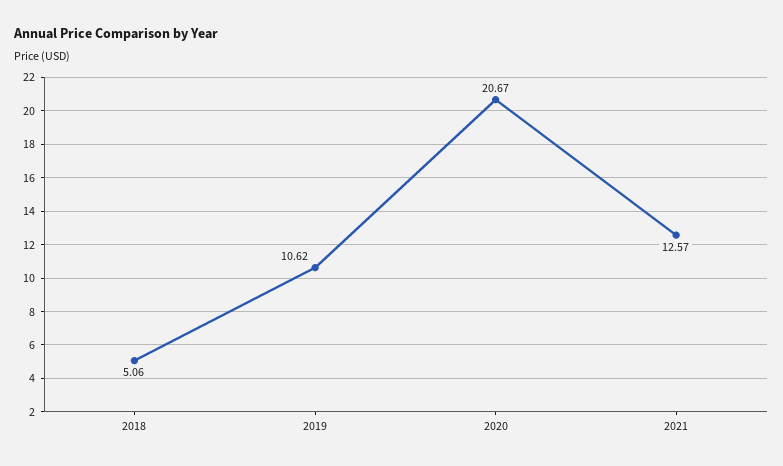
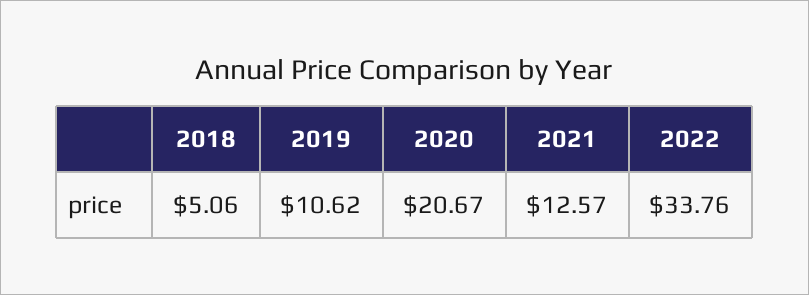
2022: none -> 33.76

